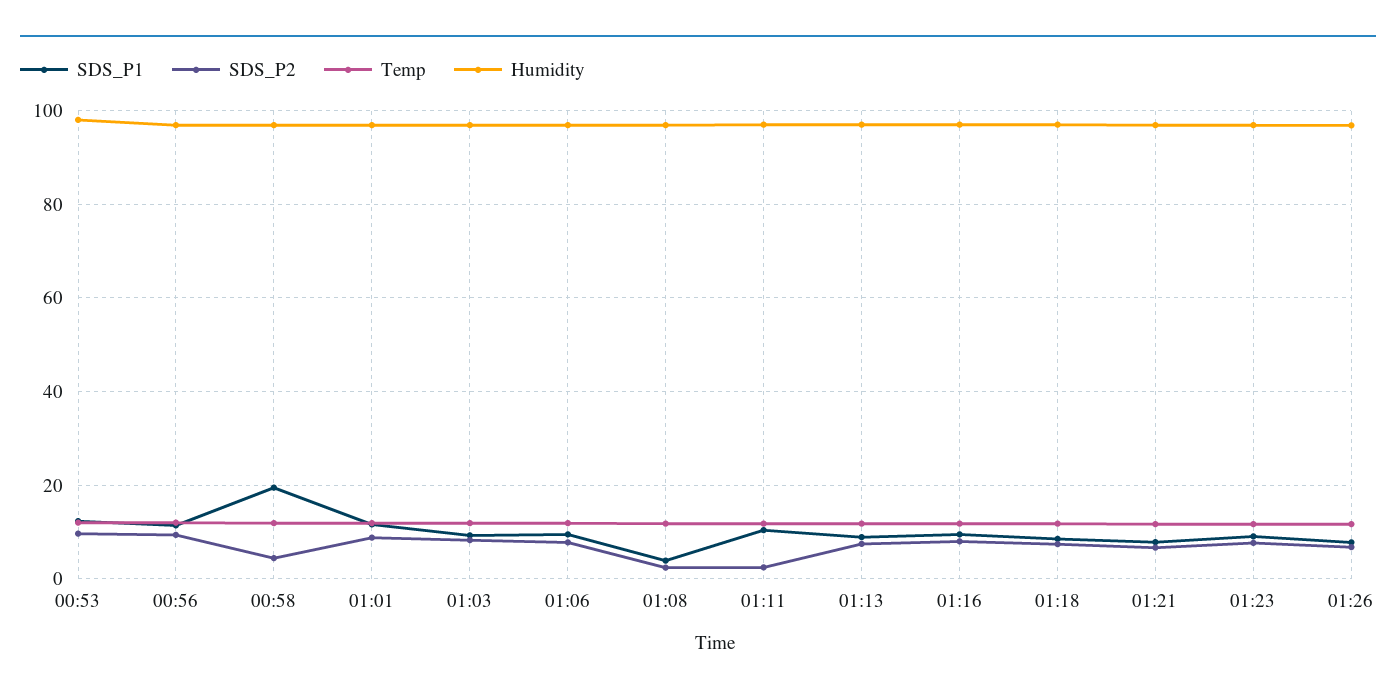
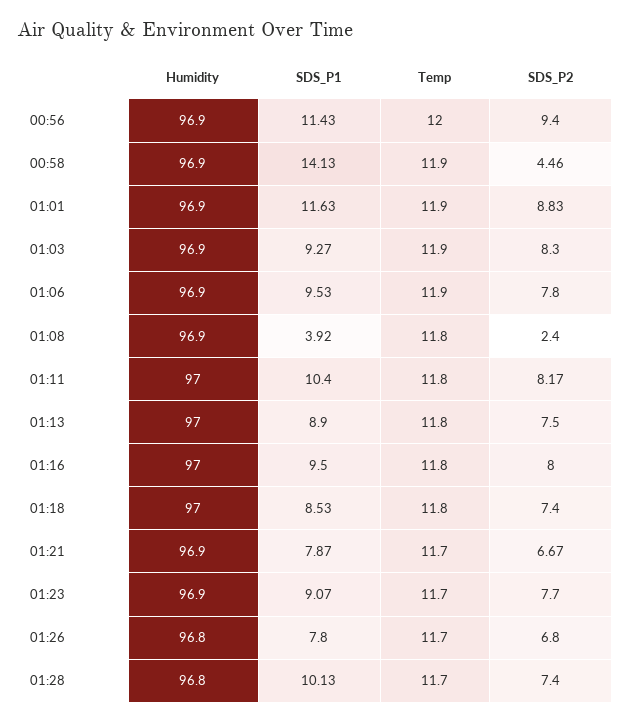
SDS_P1, 00:53: 12 -> none
SDS_P2, 00:53: 10 -> none
Temp, 00:53: 12 -> none
Humidity, 00:53: 98 -> none
SDS_P1, 00:58: 20 -> 14.13
SDS_P2, 01:11: 2 -> 8.17
Humidity, 01:28: none -> 96.8
SDS_P1, 01:28: none -> 10.13
Temp, 01:28: none -> 11.7
SDS_P2, 01:28: none -> 7.4

